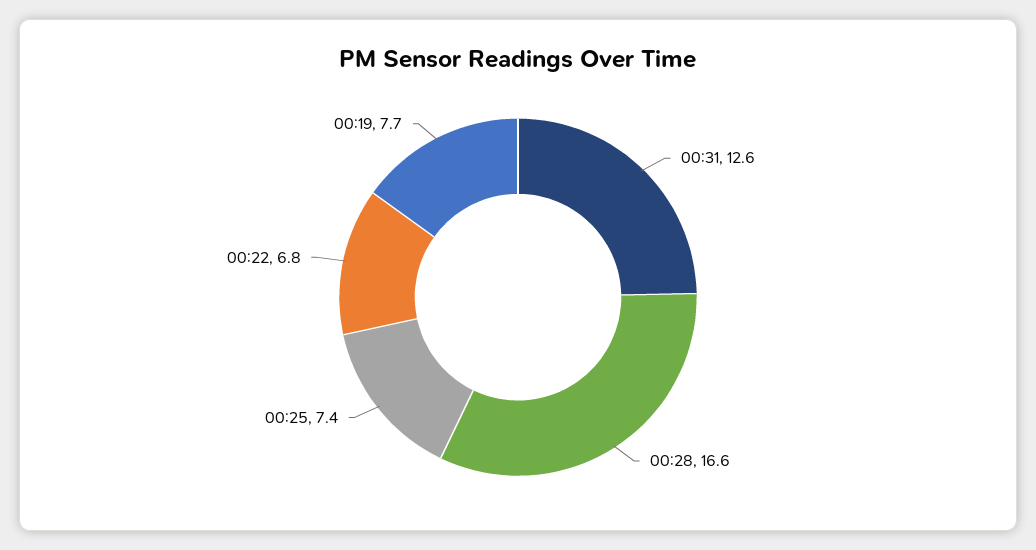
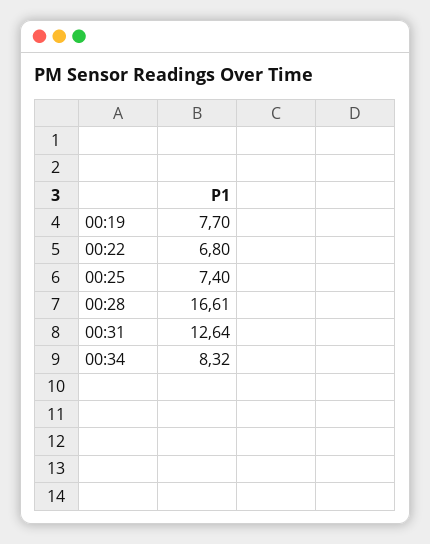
00:34: none -> 8.32

